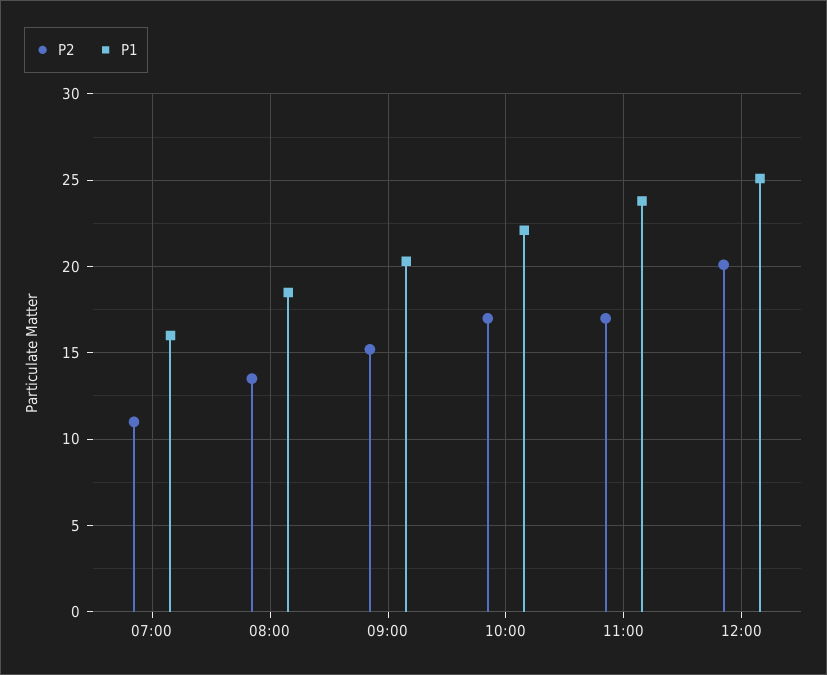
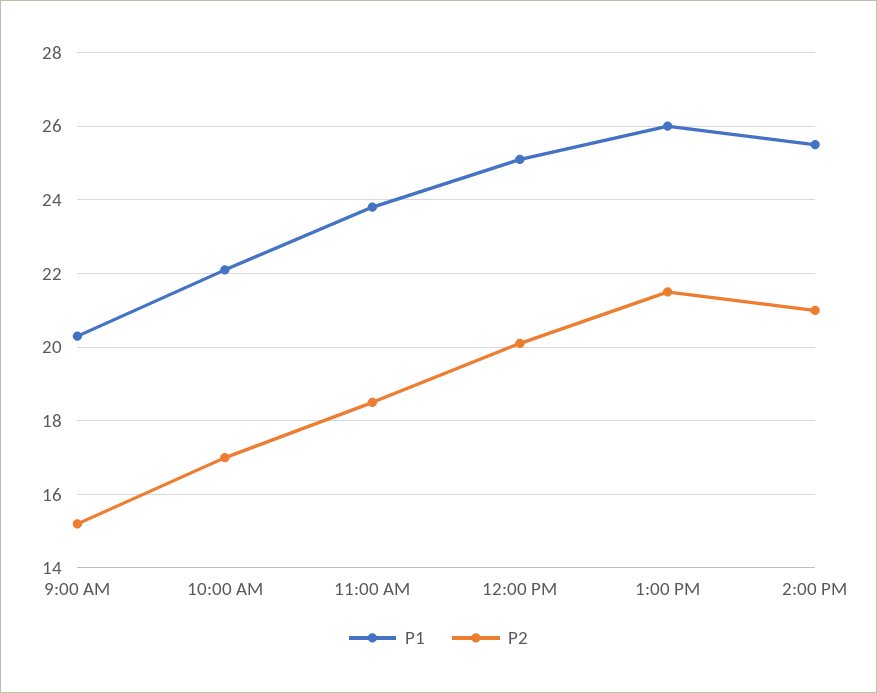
P2, 07:00: 11 -> none
P1, 07:00: 16 -> none
P2, 08:00: 13.5 -> none
P1, 08:00: 18.5 -> none
P2, 11:00: 17 -> 18.5
P1, 1:00 PM: none -> 26
P2, 1:00 PM: none -> 21.5
P1, 2:00 PM: none -> 25.5
P2, 2:00 PM: none -> 21

